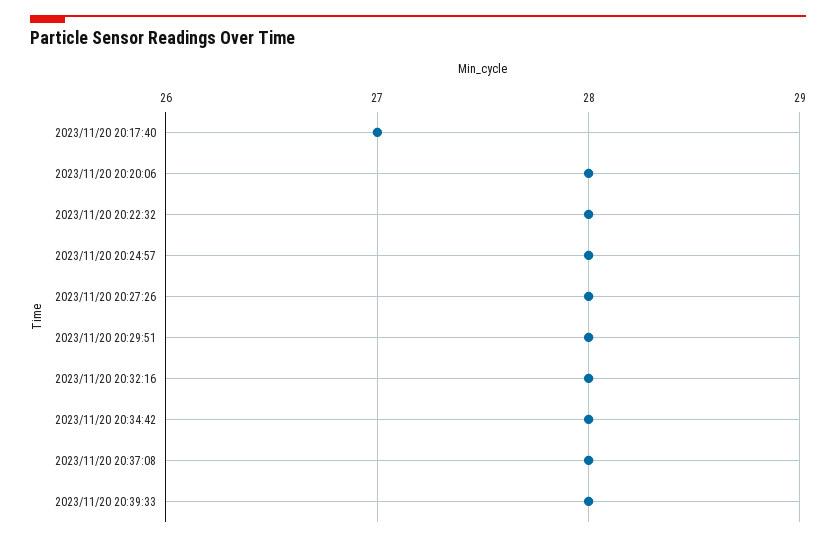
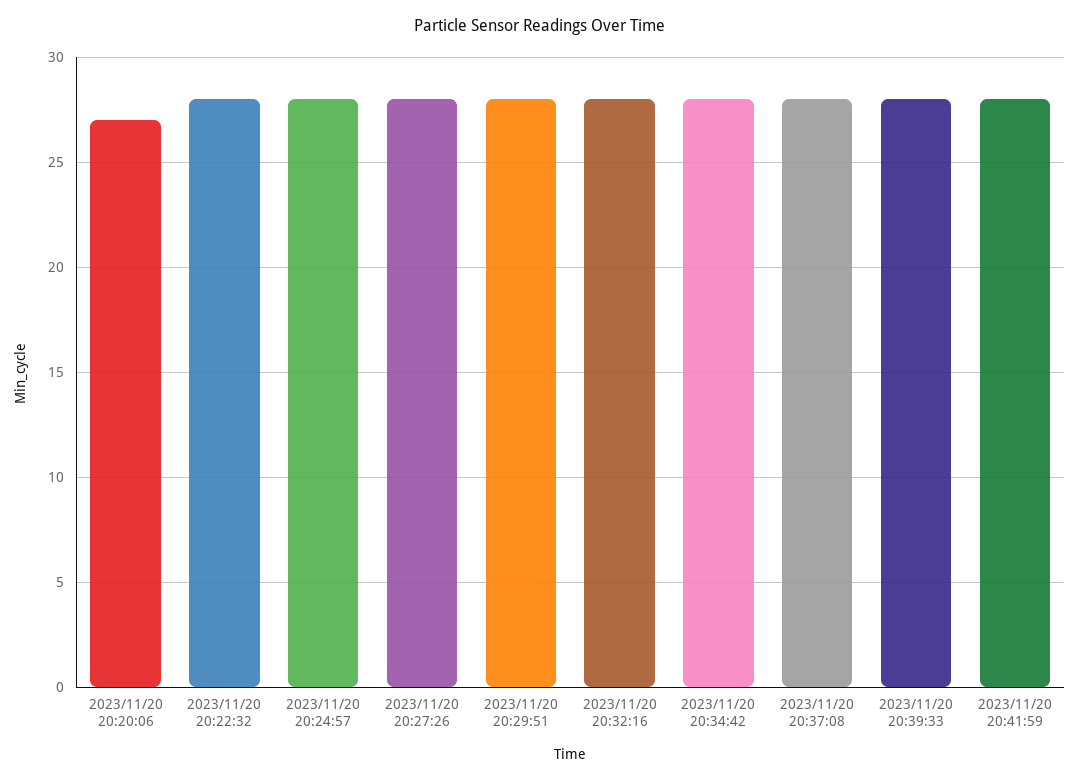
2023/11/20 20:17:40: 27 -> none
2023/11/20 20:20:06: 28 -> 27
2023/11/20 20:41:59: none -> 28

